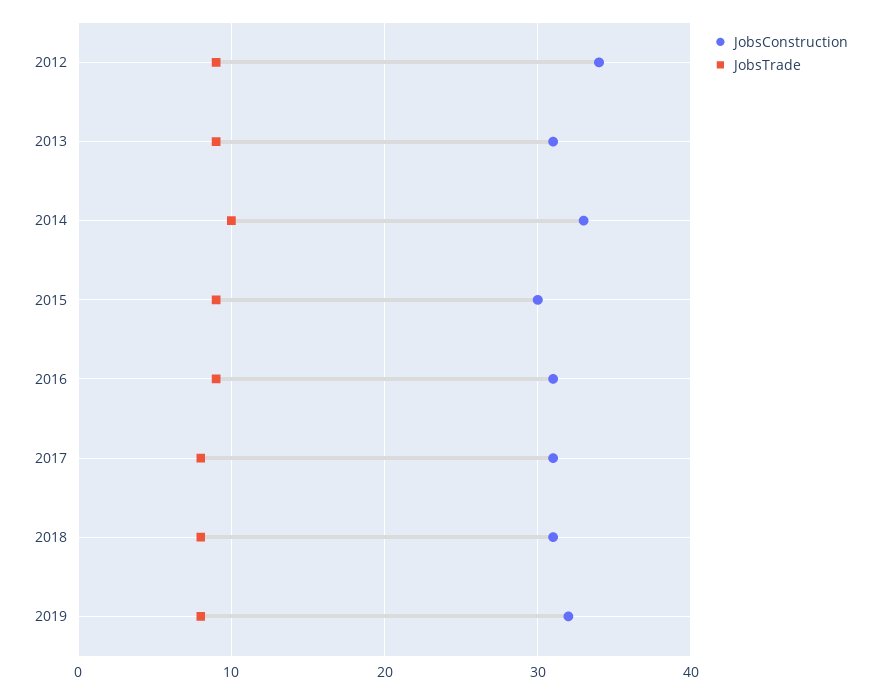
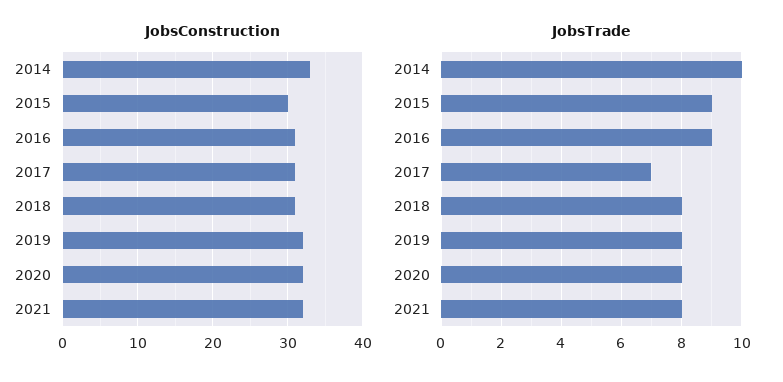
JobsConstruction, 2012: 34 -> none
JobsTrade, 2012: 9 -> none
JobsConstruction, 2013: 31 -> none
JobsTrade, 2013: 9 -> none
JobsTrade, 2017: 8 -> 7
JobsConstruction, 2020: none -> 32
JobsConstruction, 2021: none -> 32
JobsTrade, 2020: none -> 8
JobsTrade, 2021: none -> 8

